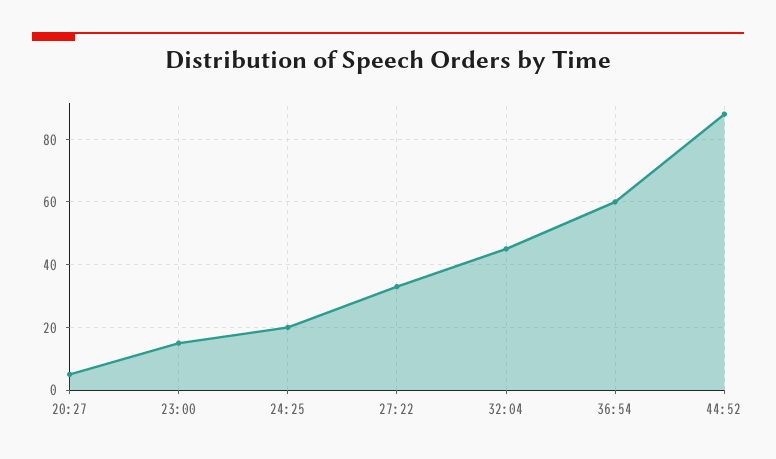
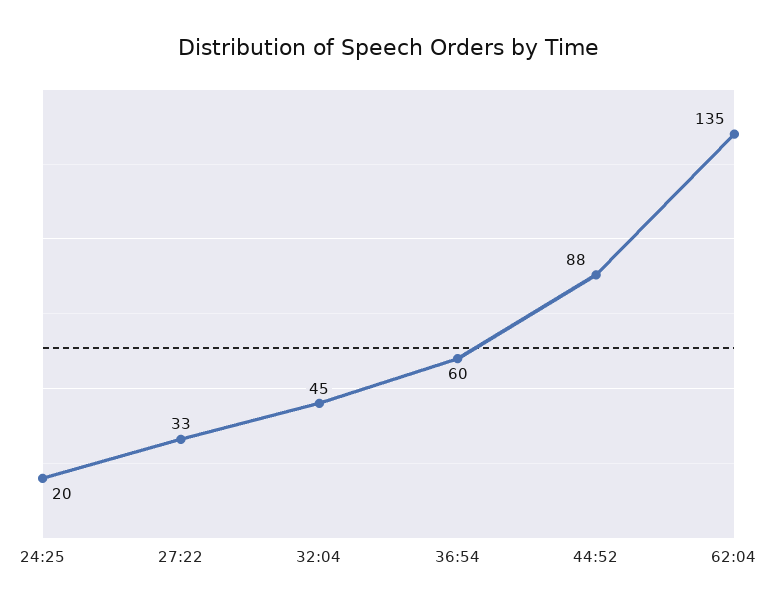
20:27: 5 -> none
23:00: 15 -> none
62:04: none -> 135

